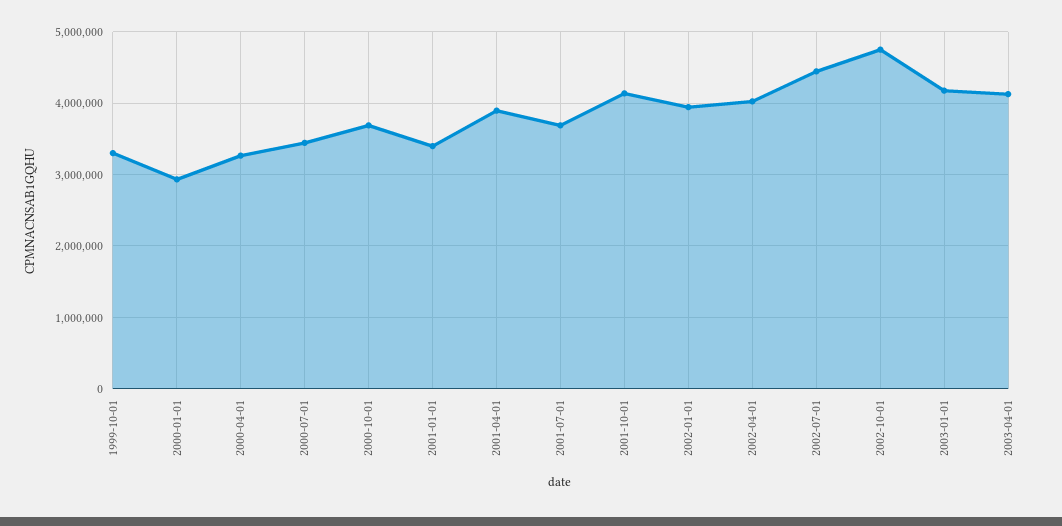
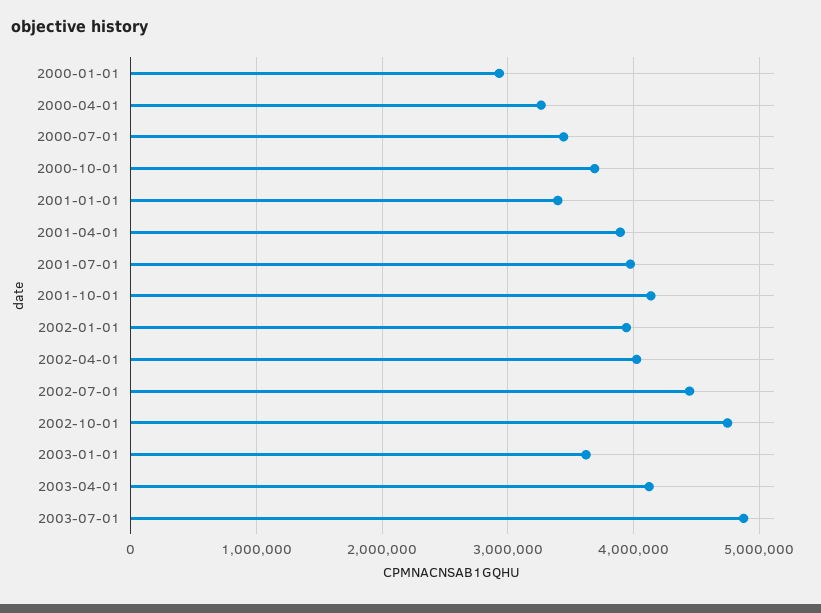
1999-10-01: 3300000 -> none
2001-07-01: 3700000 -> 4000000
2003-01-01: 4200000 -> 3600000
2003-07-01: none -> 4900000

